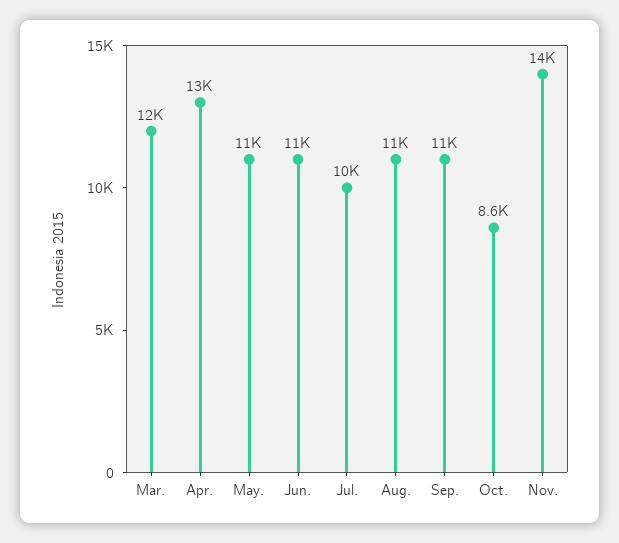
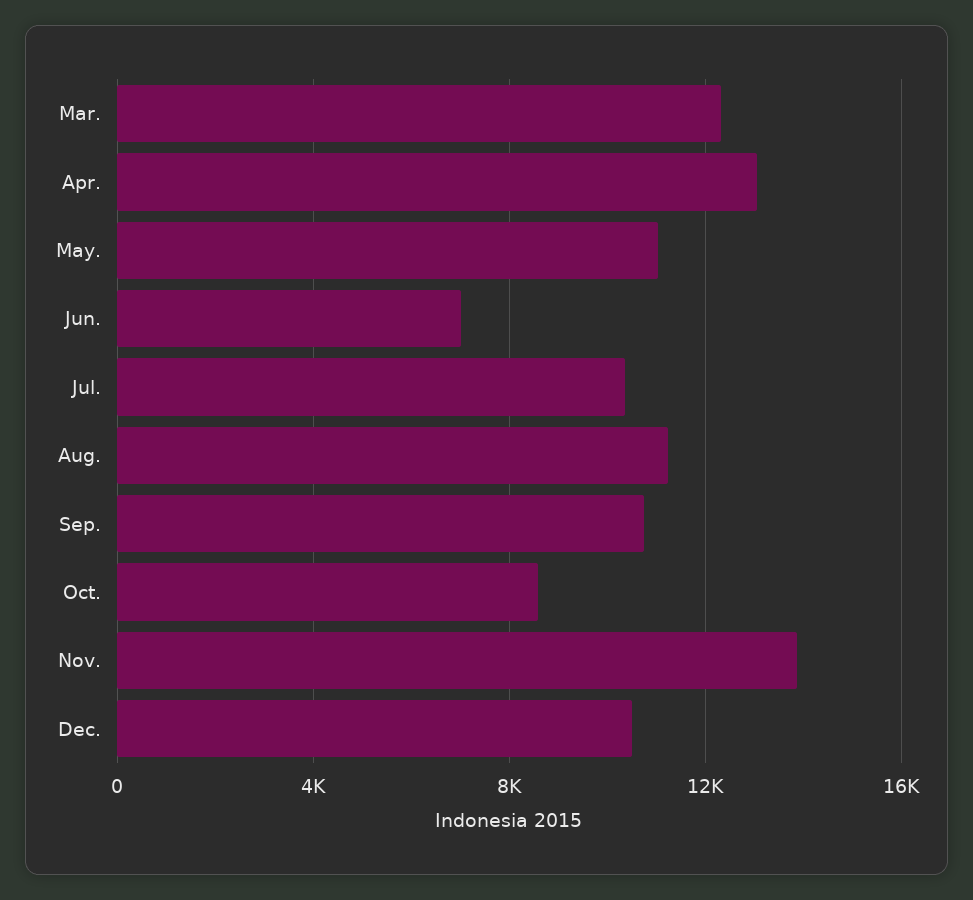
Jun.: 11000 -> 7000
Dec.: none -> 10500

